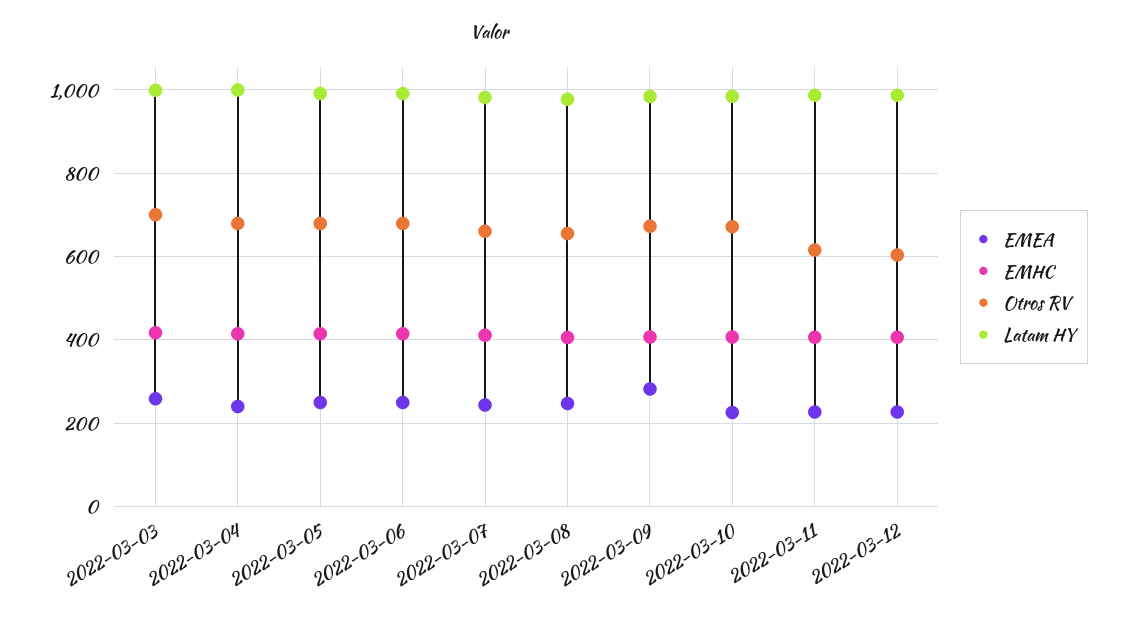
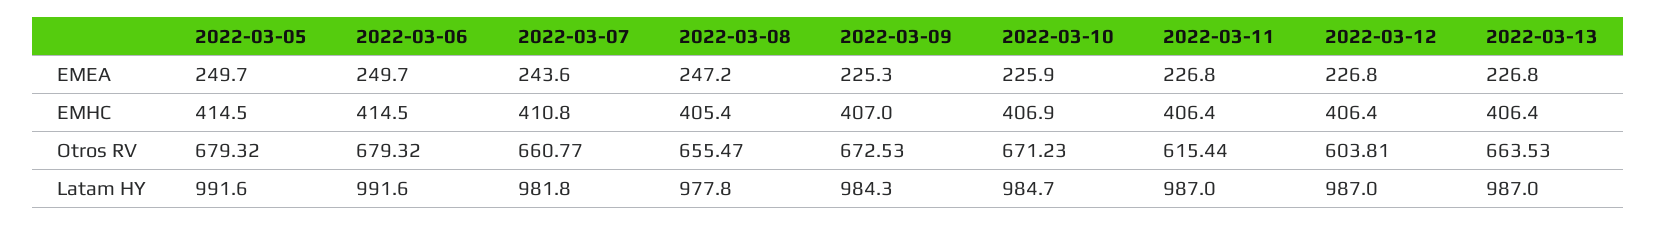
EMEA, 2022-03-03: 260 -> none
EMHC, 2022-03-03: 420 -> none
Otros RV, 2022-03-03: 700 -> none
Latam HY, 2022-03-03: 1000 -> none
EMEA, 2022-03-04: 240 -> none
EMHC, 2022-03-04: 420 -> none
Otros RV, 2022-03-04: 680 -> none
Latam HY, 2022-03-04: 1000 -> none
EMEA, 2022-03-09: 280 -> 225.3
EMEA, 2022-03-13: none -> 226.8
EMHC, 2022-03-13: none -> 406.4
Otros RV, 2022-03-13: none -> 663.53
Latam HY, 2022-03-13: none -> 987

